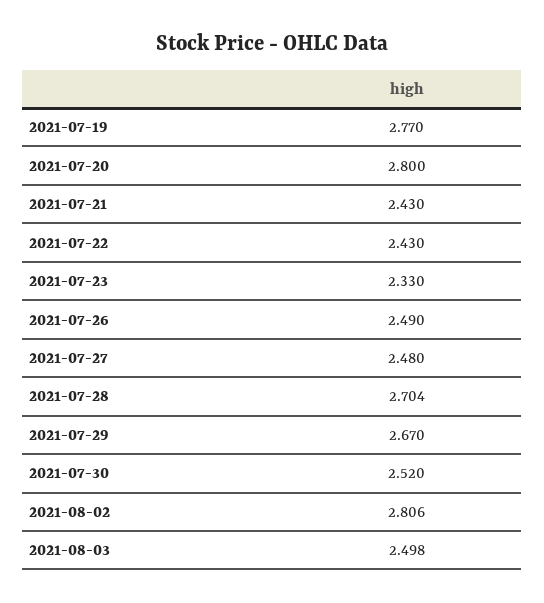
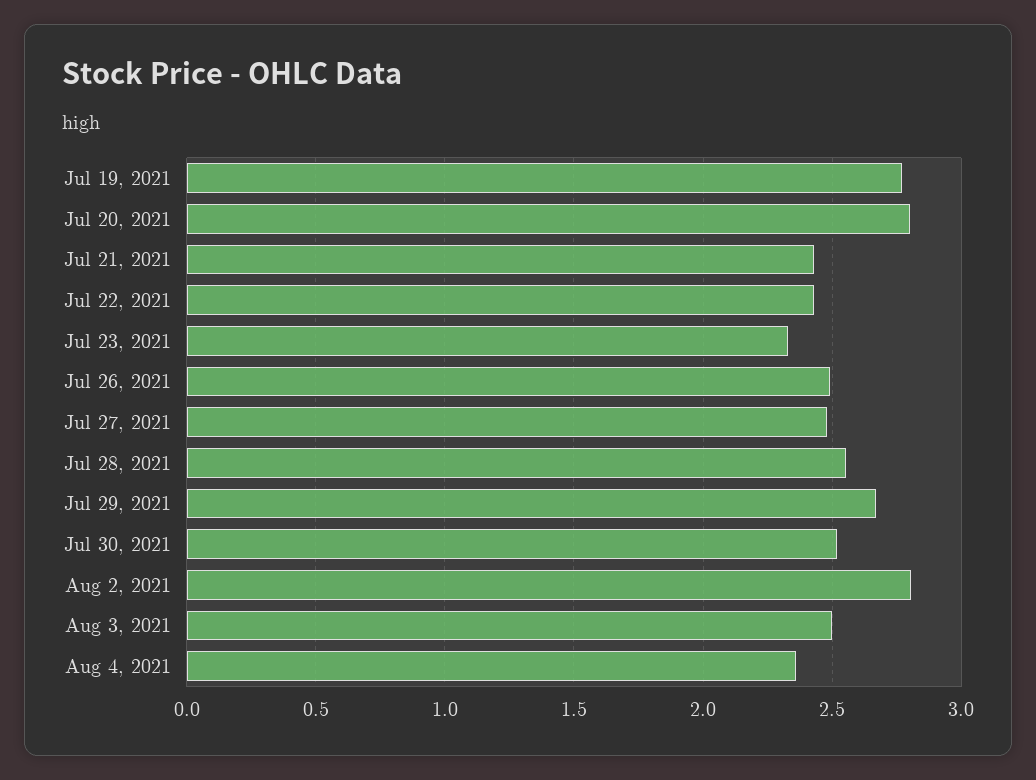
2021-07-28: 2.704 -> 2.55
Aug 4, 2021: none -> 2.35

